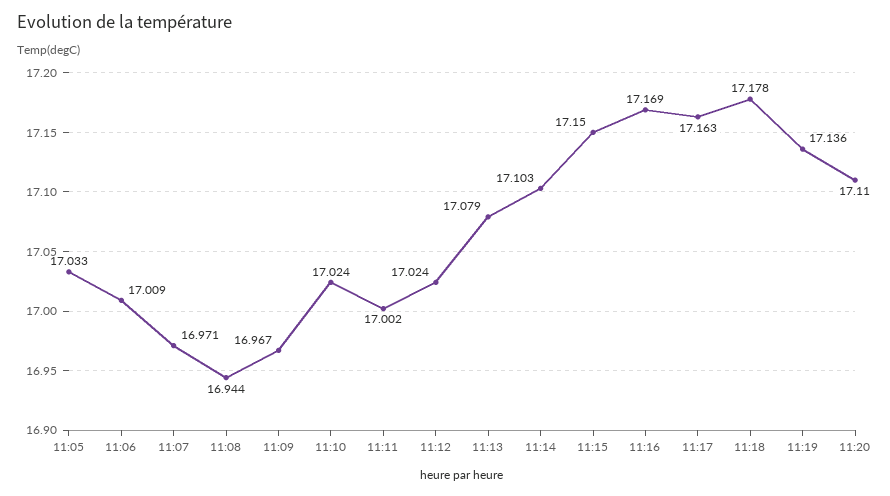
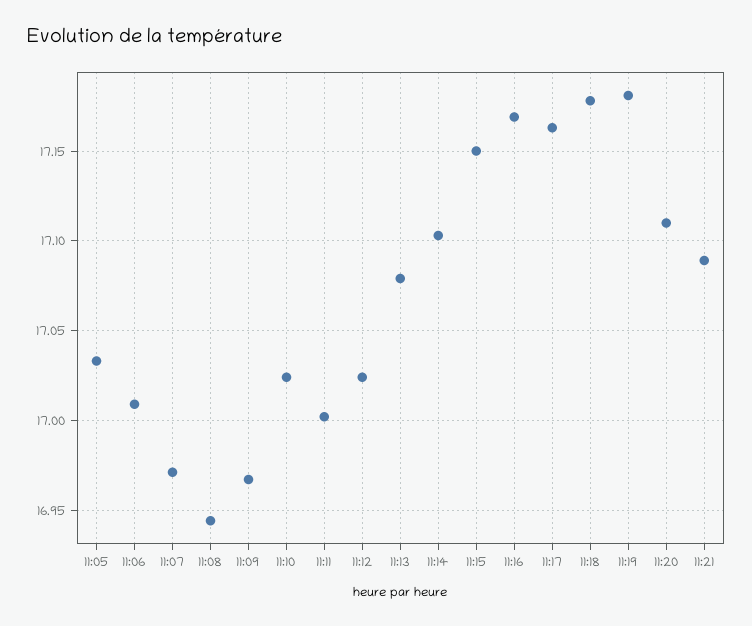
11:19: 17.136 -> 17.18
11:21: none -> 17.09

